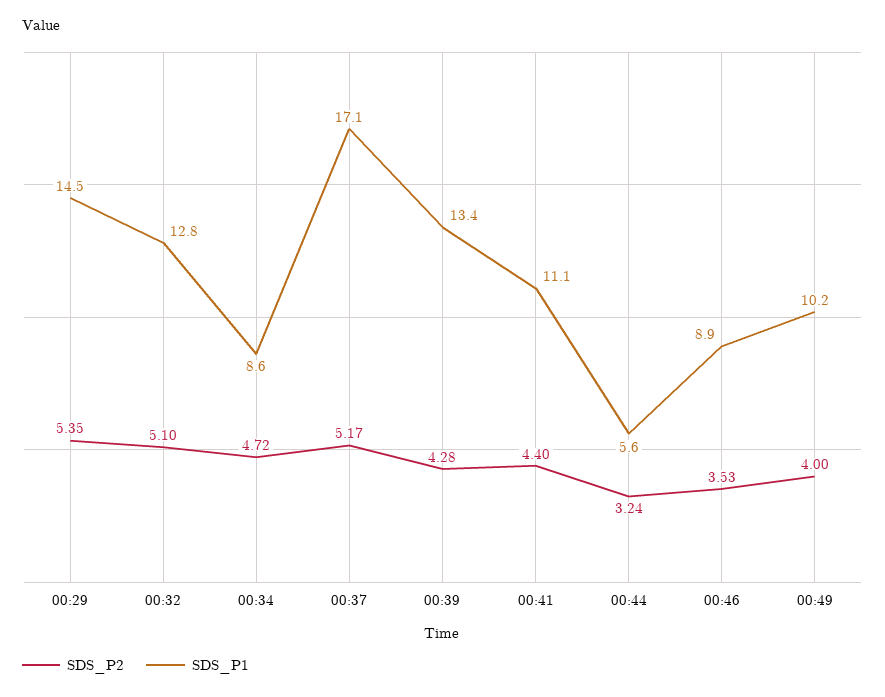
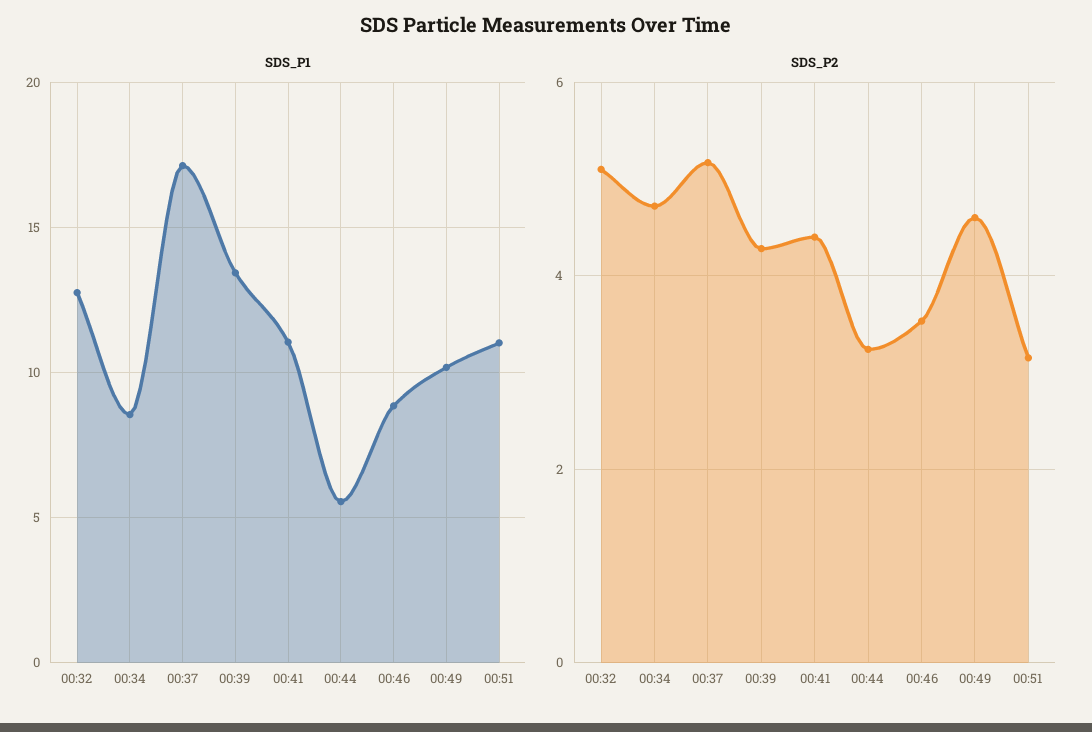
SDS_P2, 00:29: 5.35 -> none
SDS_P1, 00:29: 14.5 -> none
SDS_P2, 00:49: 4 -> 4.6
SDS_P1, 00:51: none -> 11
SDS_P2, 00:51: none -> 3.2

